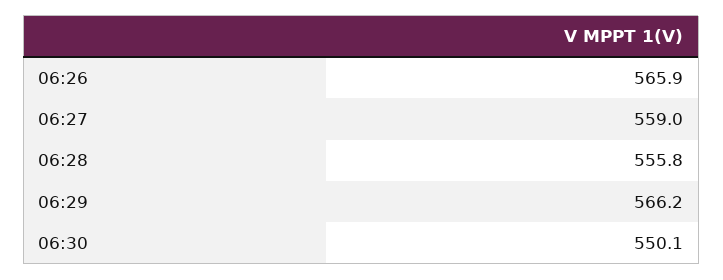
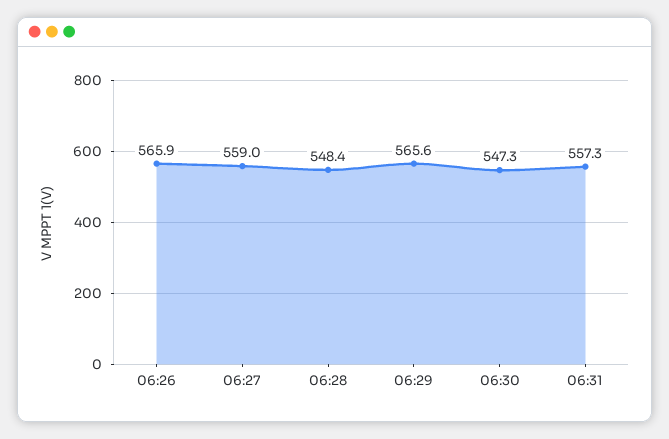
06:28: 555.8 -> 548.4
06:29: 566.2 -> 565.6
06:30: 550.1 -> 547.3
06:31: none -> 557.3

